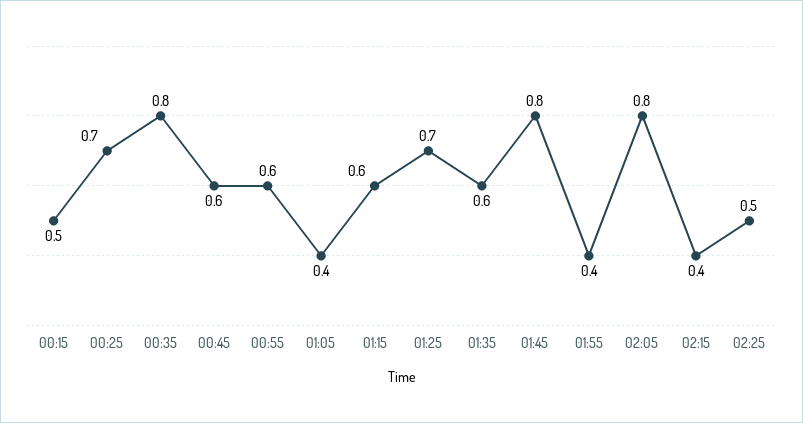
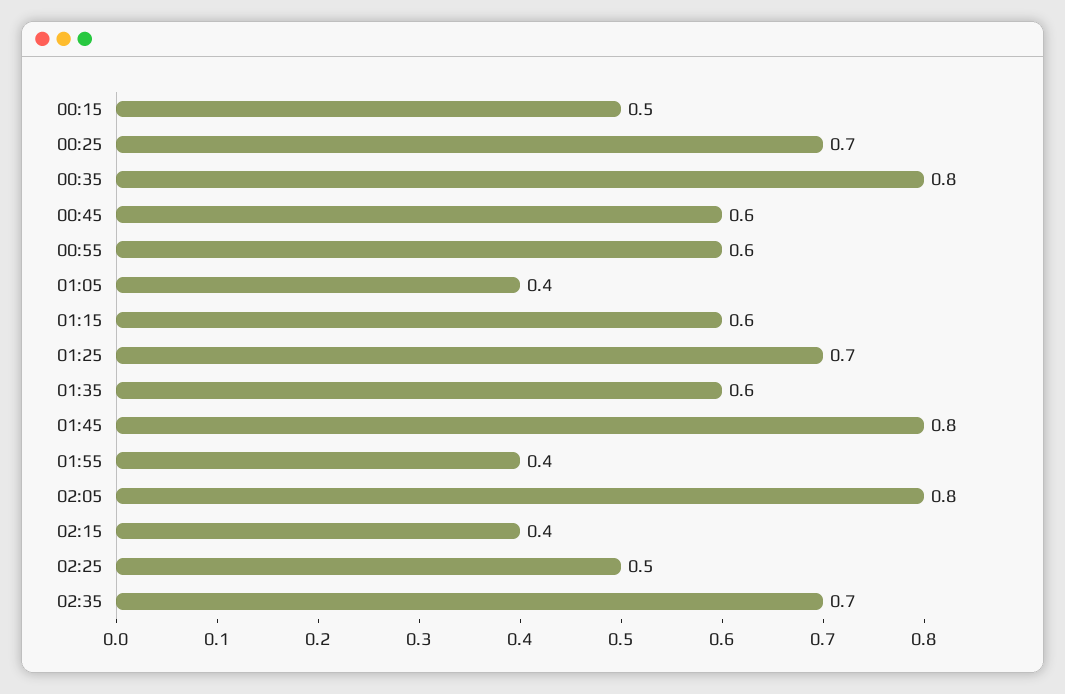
02:35: none -> 0.7

